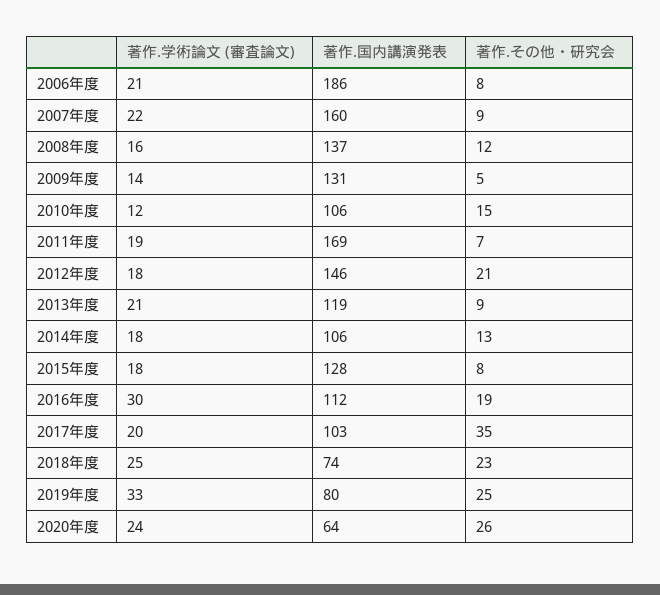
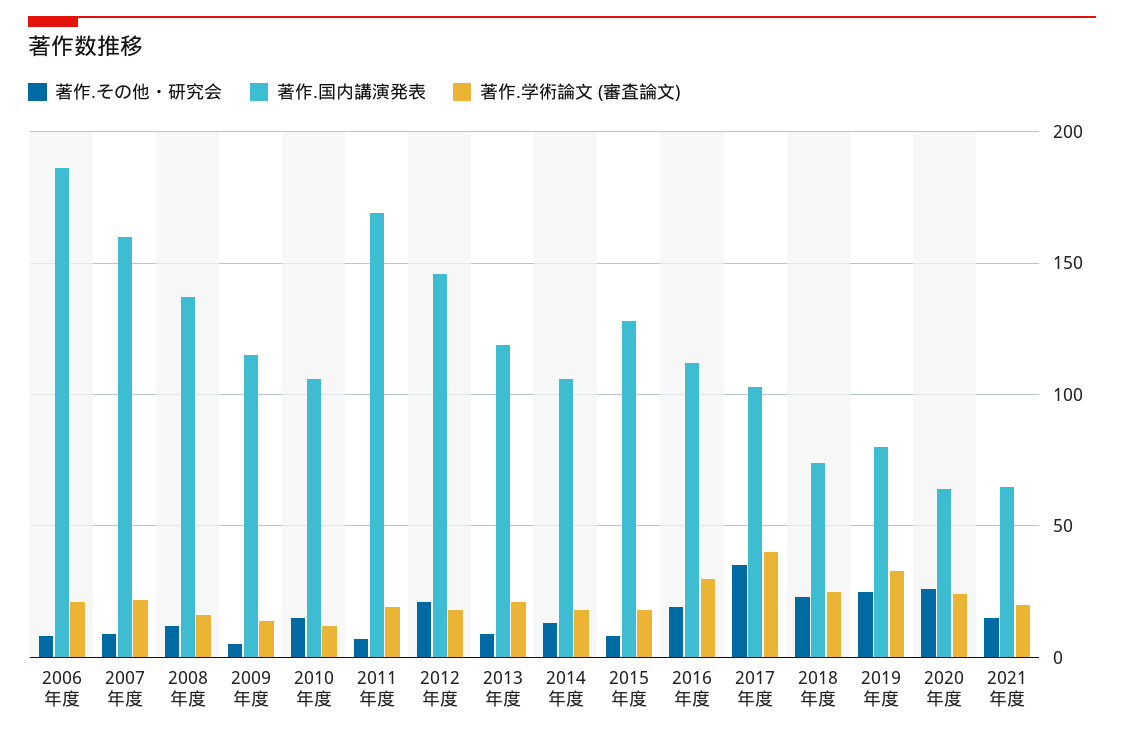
著作.国内講演発表, 2009年度: 131 -> 115
著作.学術論文 (審査論文), 2017年度: 20 -> 40
著作.その他・研究会, 2021年度: none -> 15
著作.国内講演発表, 2021年度: none -> 65
著作.学術論文 (審査論文), 2021年度: none -> 20

